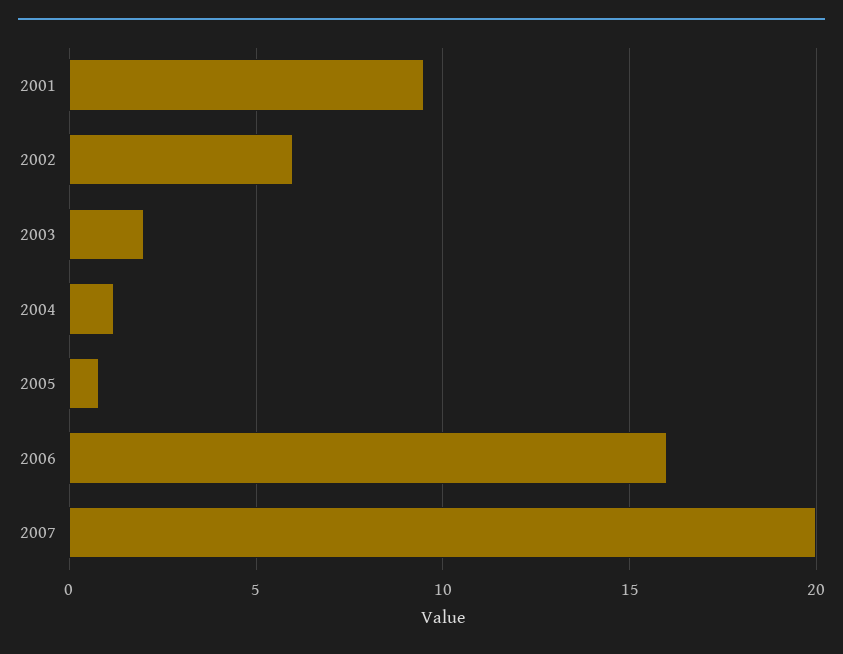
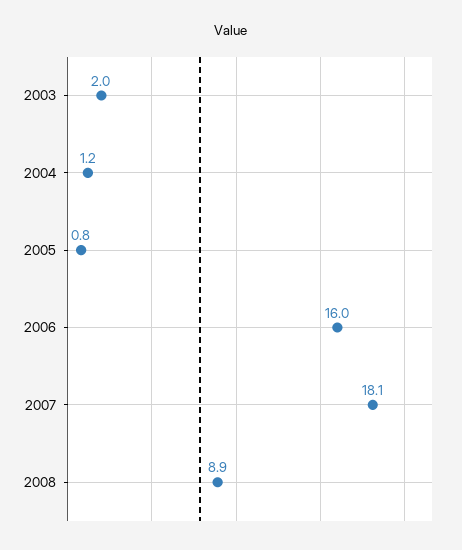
2001: 9.5 -> none
2002: 6 -> none
2007: 20 -> 18.1
2008: none -> 8.9

